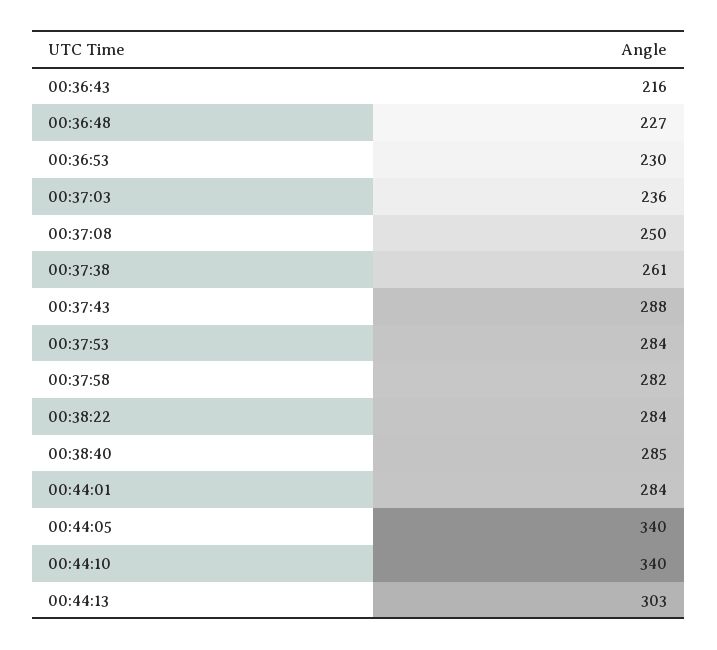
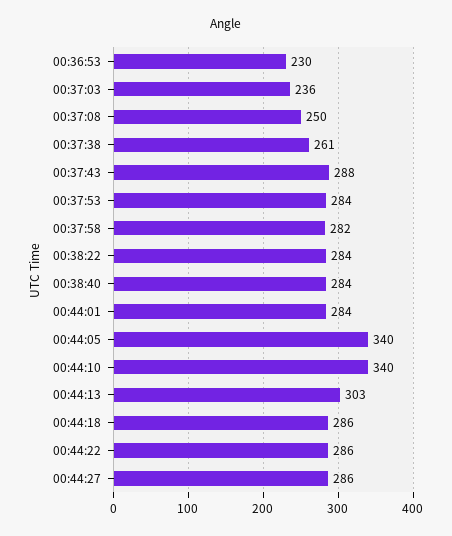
00:36:43: 216 -> none
00:36:48: 227 -> none
00:38:40: 285 -> 284
00:44:18: none -> 286
00:44:22: none -> 286
00:44:27: none -> 286

